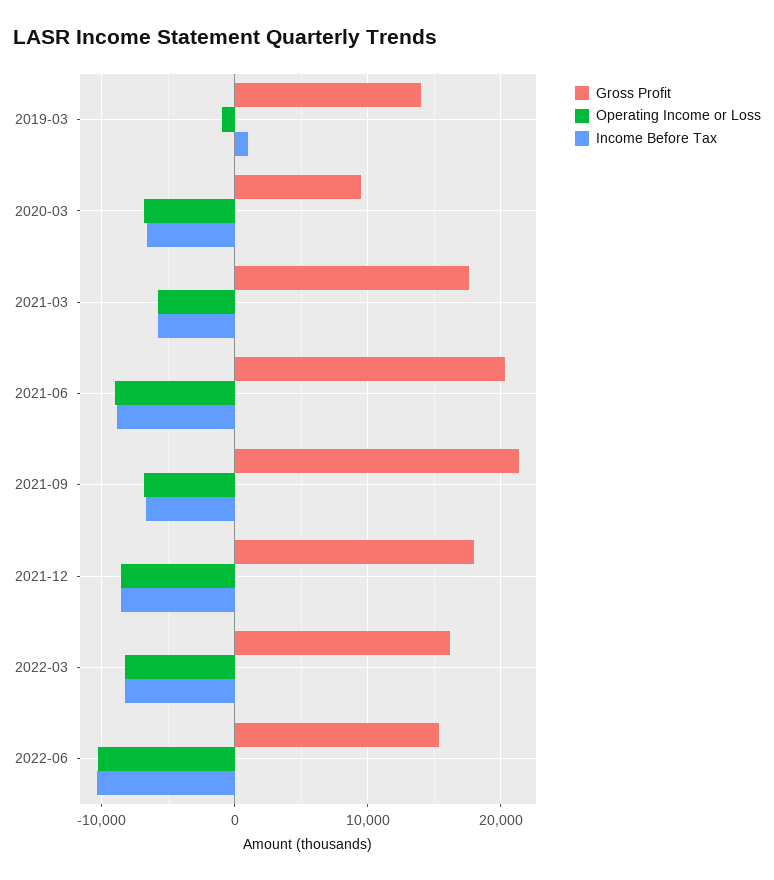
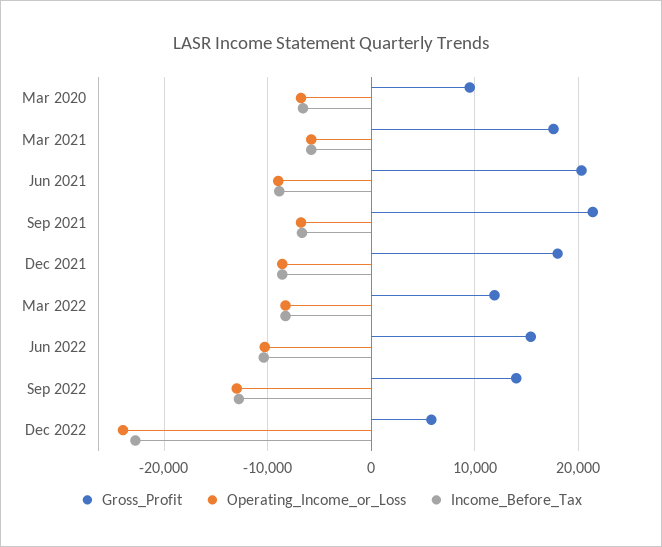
Gross Profit, 2019-03: 14000 -> none
Operating Income or Loss, 2019-03: -1000 -> none
Income Before Tax, 2019-03: 1000 -> none
Gross Profit, 2022-03: 16000 -> 12000
Gross Profit, Sep 2022: none -> 14000
Operating Income or Loss, Sep 2022: none -> -13000
Income Before Tax, Sep 2022: none -> -13000
Gross Profit, Dec 2022: none -> 6000
Operating Income or Loss, Dec 2022: none -> -24000
Income Before Tax, Dec 2022: none -> -23000

